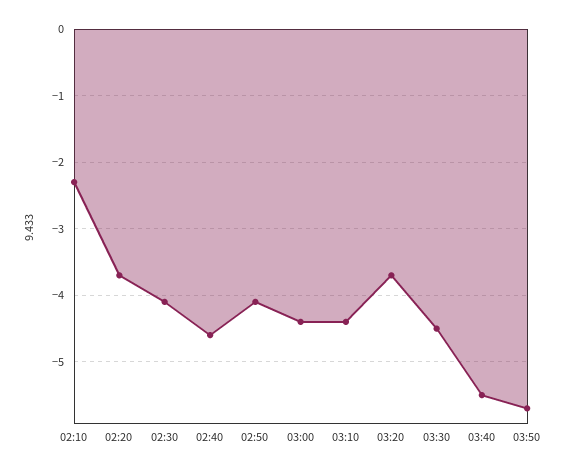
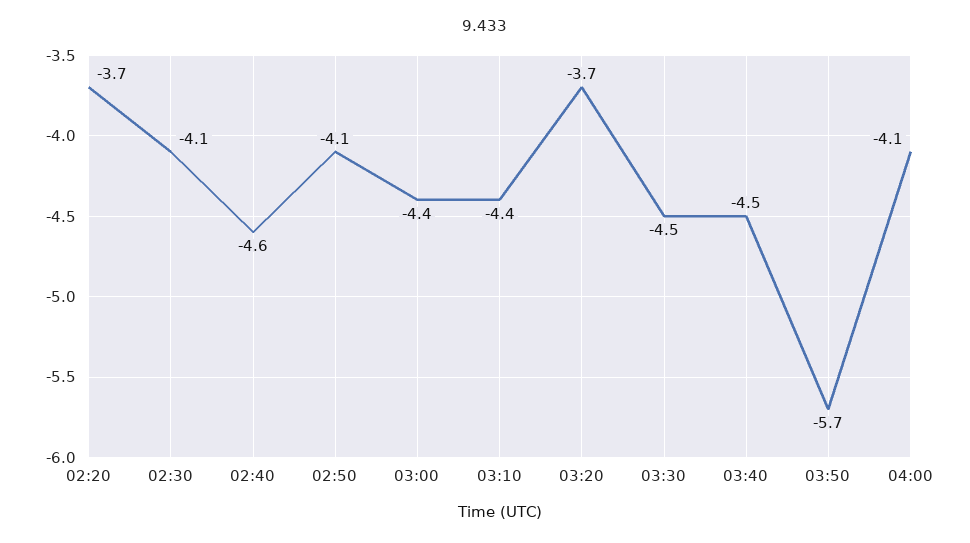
02:10: -2.3 -> none
03:40: -5.5 -> -4.5
04:00: none -> -4.1

